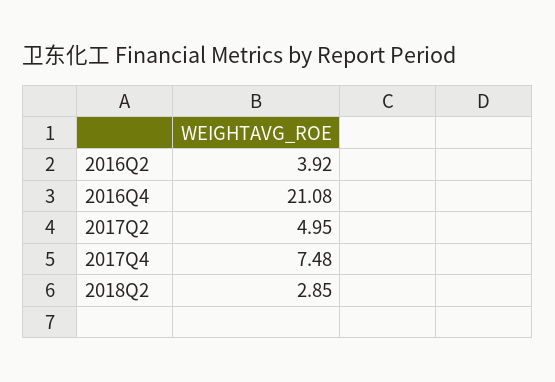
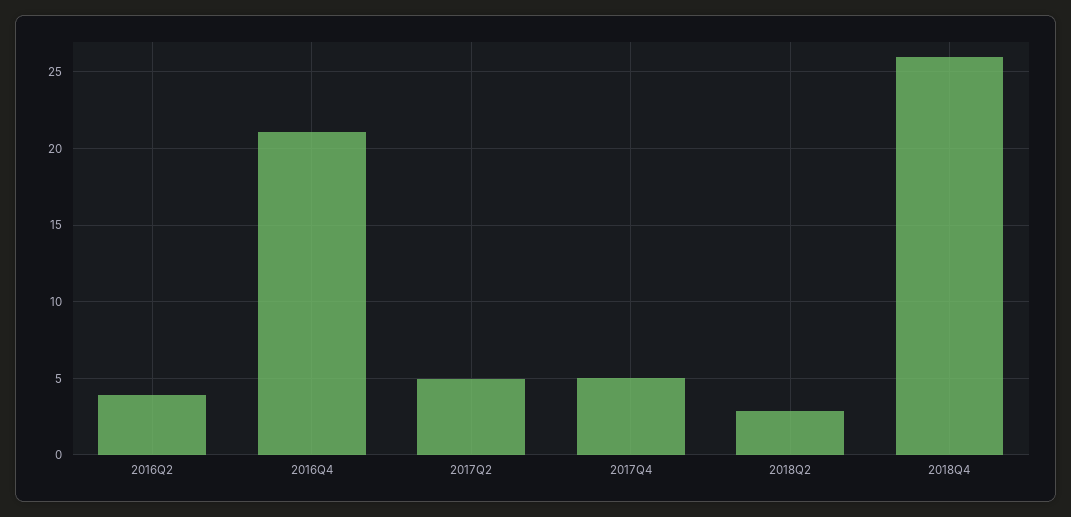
2017Q4: 7.48 -> 5
2018Q4: none -> 26

